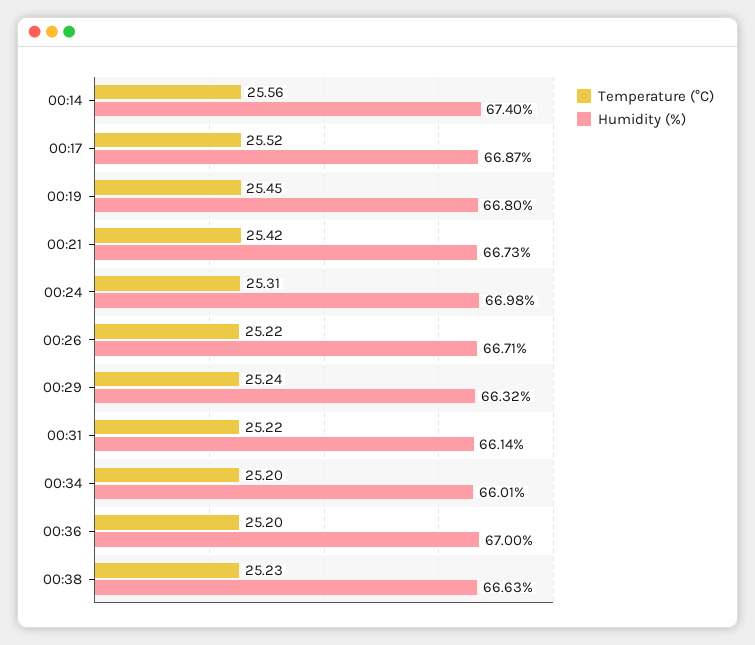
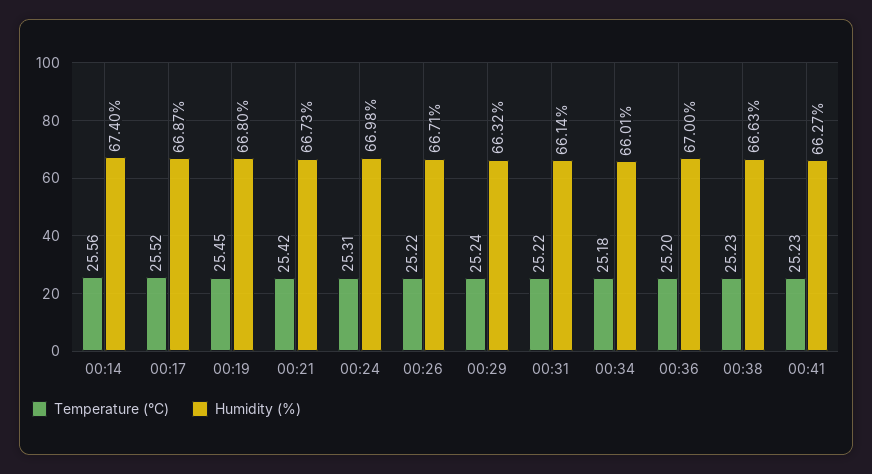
Temperature (°C), 00:34: 25.2 -> 25.18
Temperature (°C), 00:41: none -> 25.23
Humidity (%), 00:41: none -> 66.27

